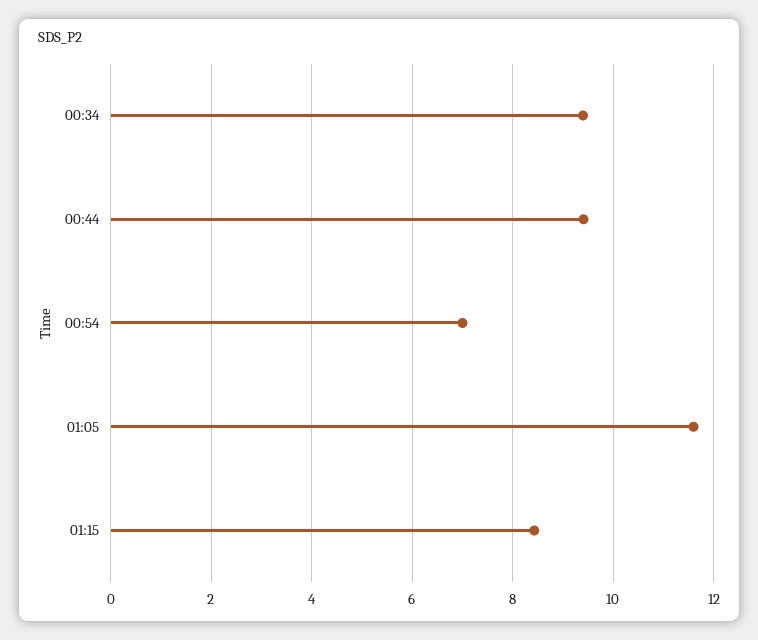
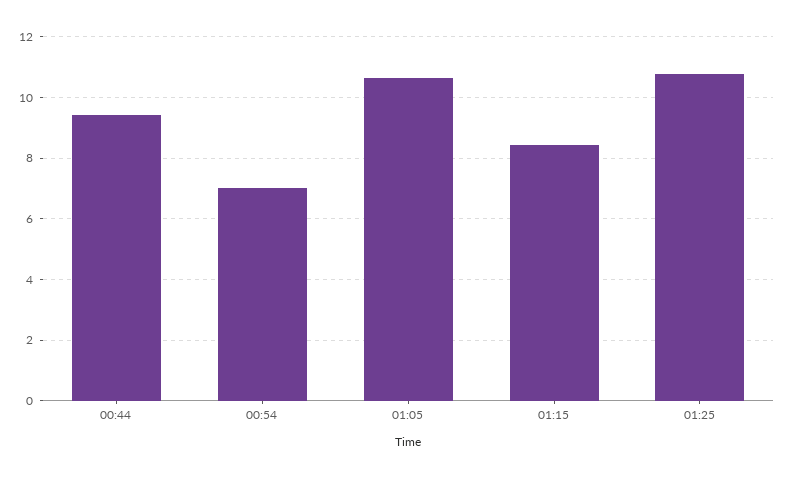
00:34: 9.4 -> none
01:05: 11.6 -> 10.6
01:25: none -> 10.8

